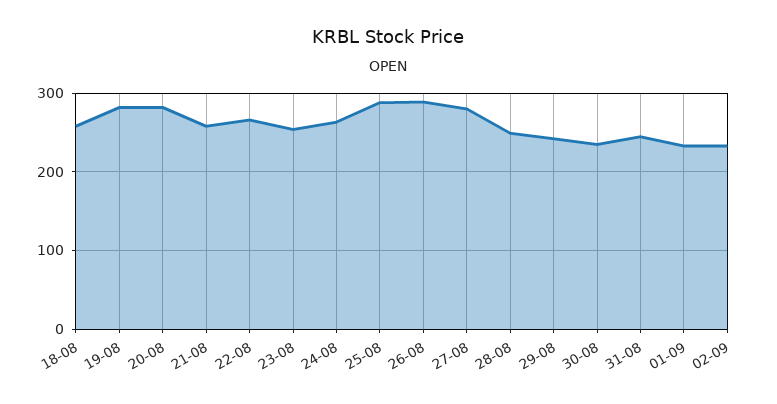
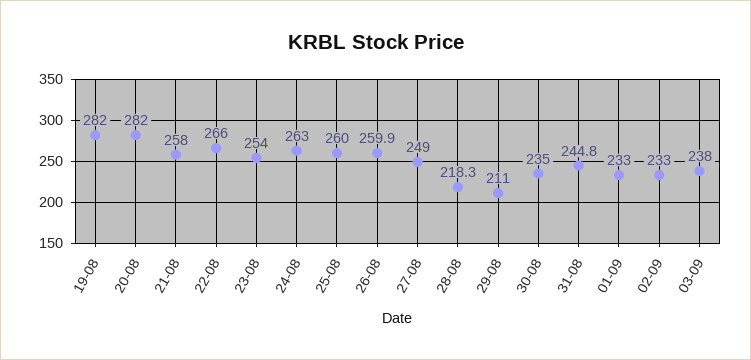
18-08: 260 -> none
25-08: 290 -> 260
26-08: 290 -> 259.9
27-08: 280 -> 249
28-08: 250 -> 218.3
29-08: 240 -> 211
03-09: none -> 238

